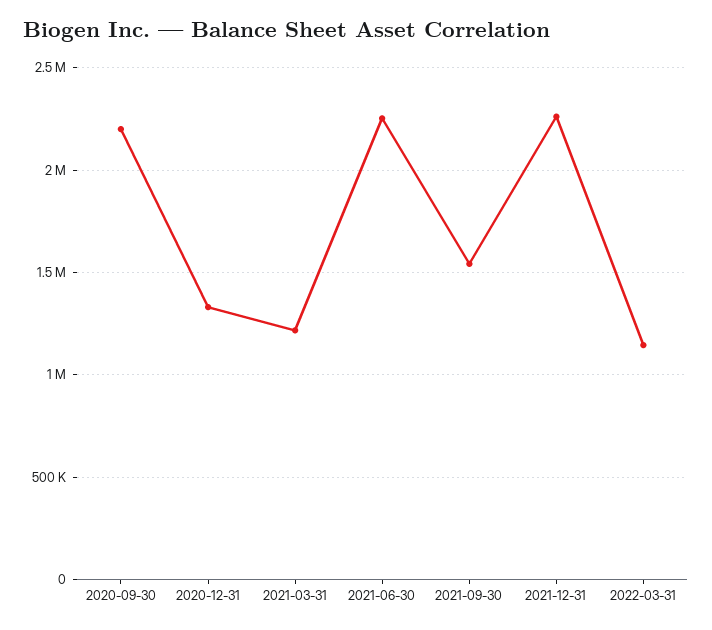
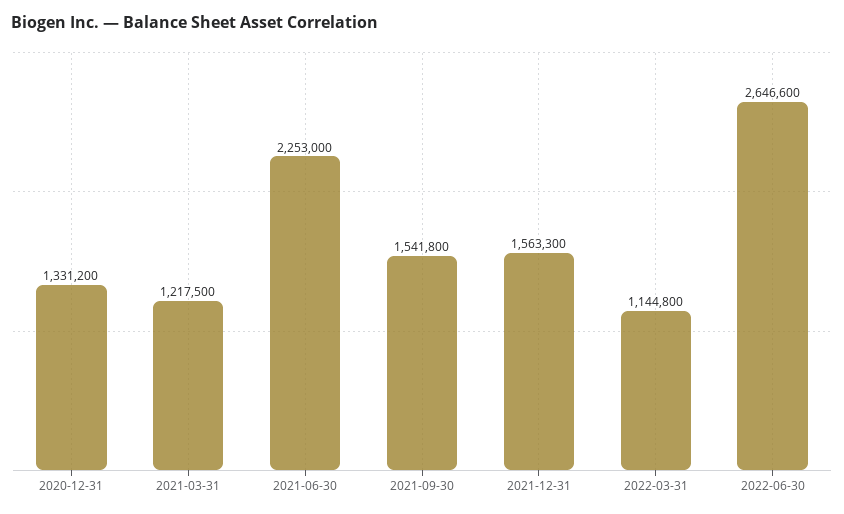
2020-09-30: 2200000 -> none
2021-12-31: 2250000 -> 1563300
2022-06-30: none -> 2646600

